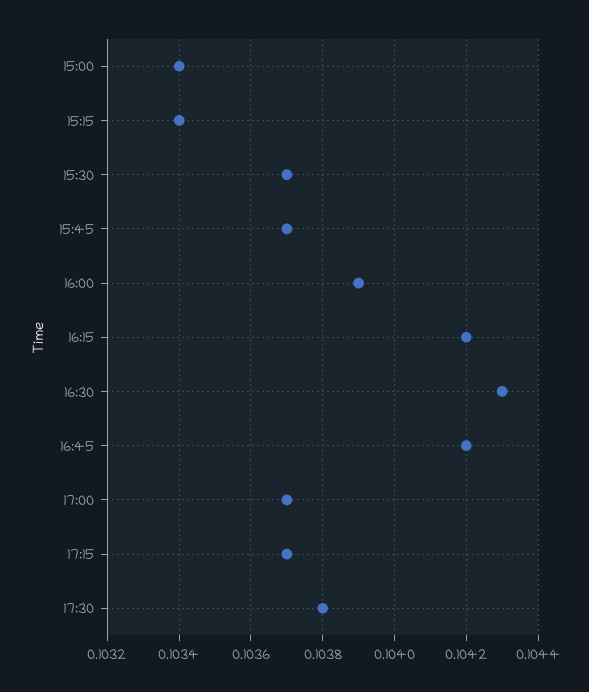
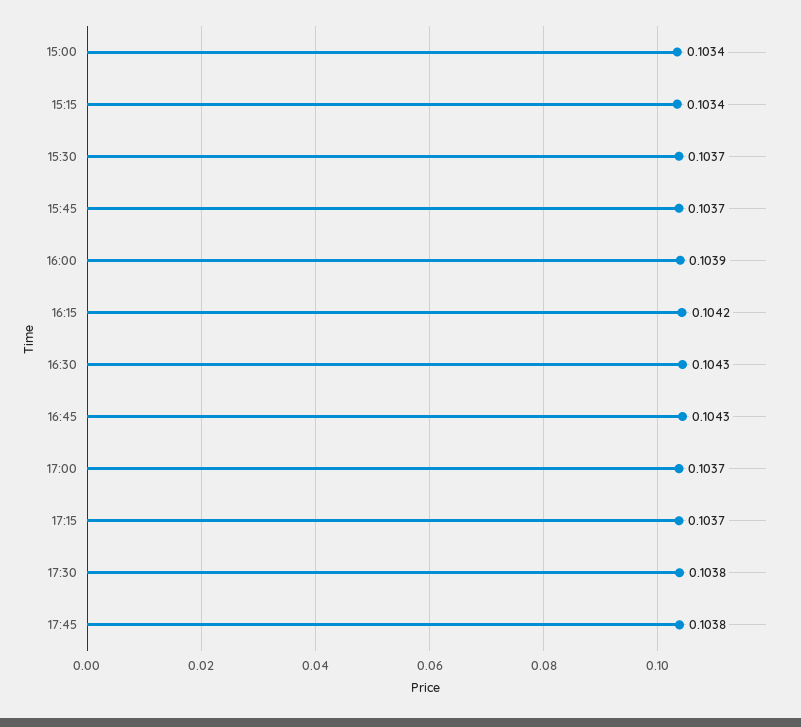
16:45: 0.1042 -> 0.1043
17:45: none -> 0.1038

